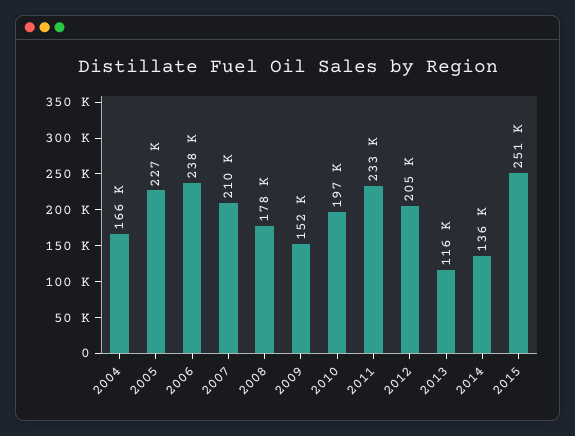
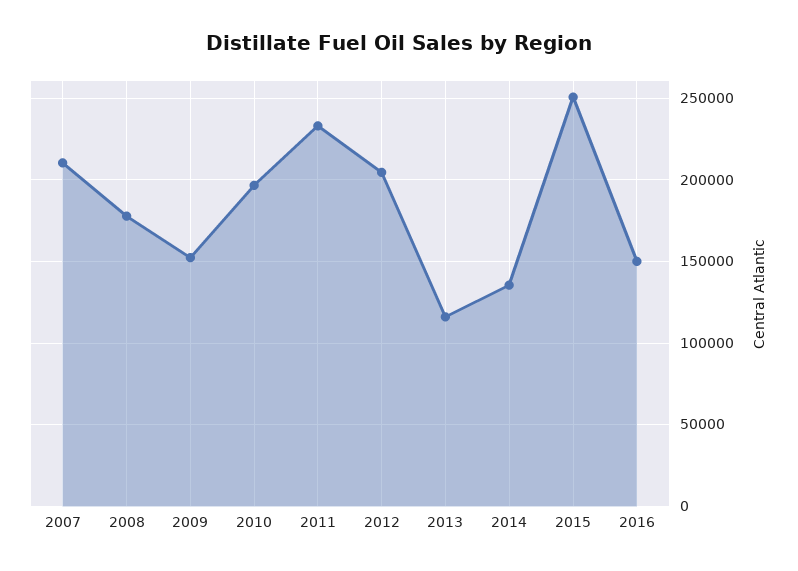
2004: 166000 -> none
2005: 227000 -> none
2006: 238000 -> none
2016: none -> 150000

